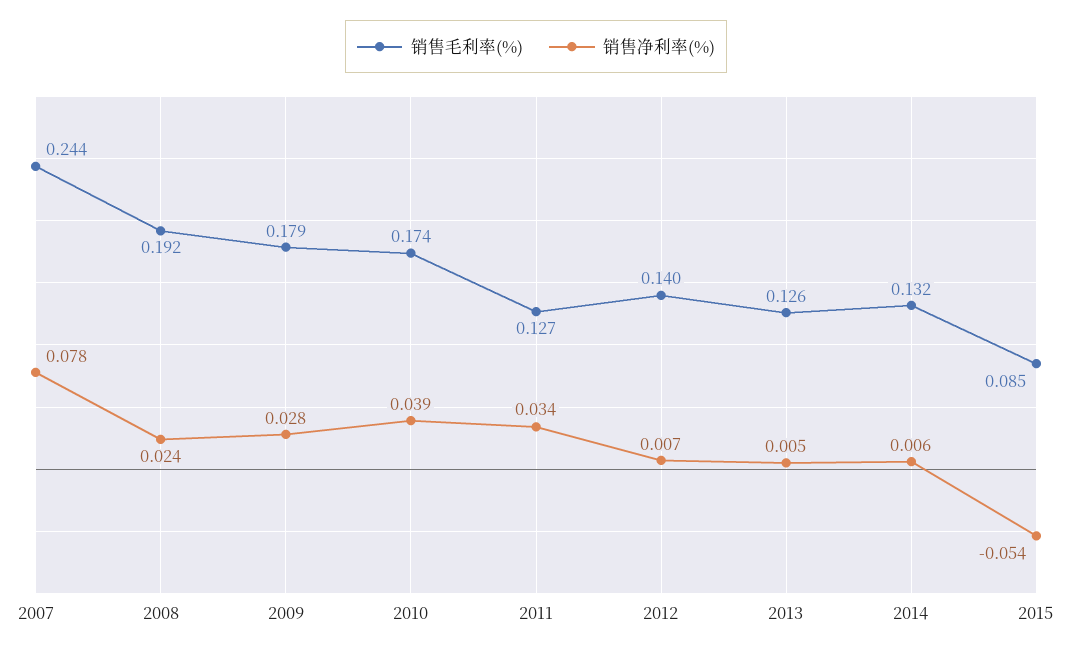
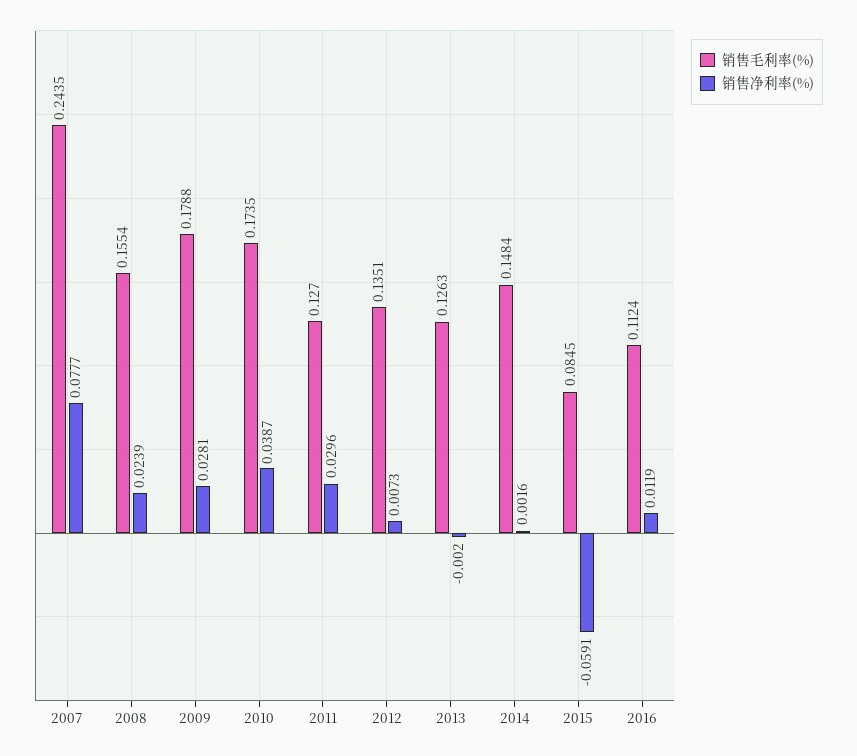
销售毛利率(%), 2008: 0.192 -> 0.1554
销售净利率(%), 2011: 0.034 -> 0.0296
销售毛利率(%), 2012: 0.14 -> 0.1351
销售净利率(%), 2013: 0.005 -> -0.002
销售毛利率(%), 2014: 0.132 -> 0.1484
销售净利率(%), 2014: 0.006 -> 0.0016
销售净利率(%), 2015: -0.054 -> -0.0591
销售毛利率(%), 2016: none -> 0.1124
销售净利率(%), 2016: none -> 0.0119

